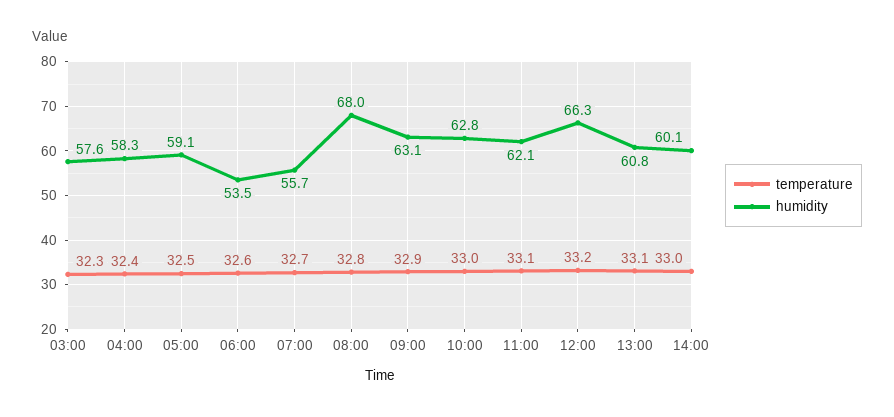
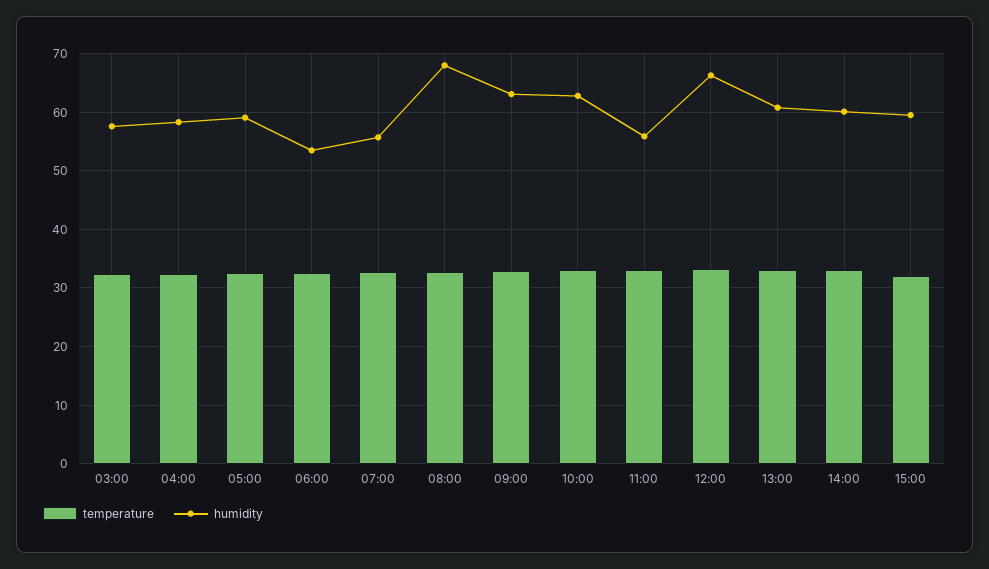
humidity, 11:00: 62.1 -> 56
temperature, 15:00: none -> 32
humidity, 15:00: none -> 60

